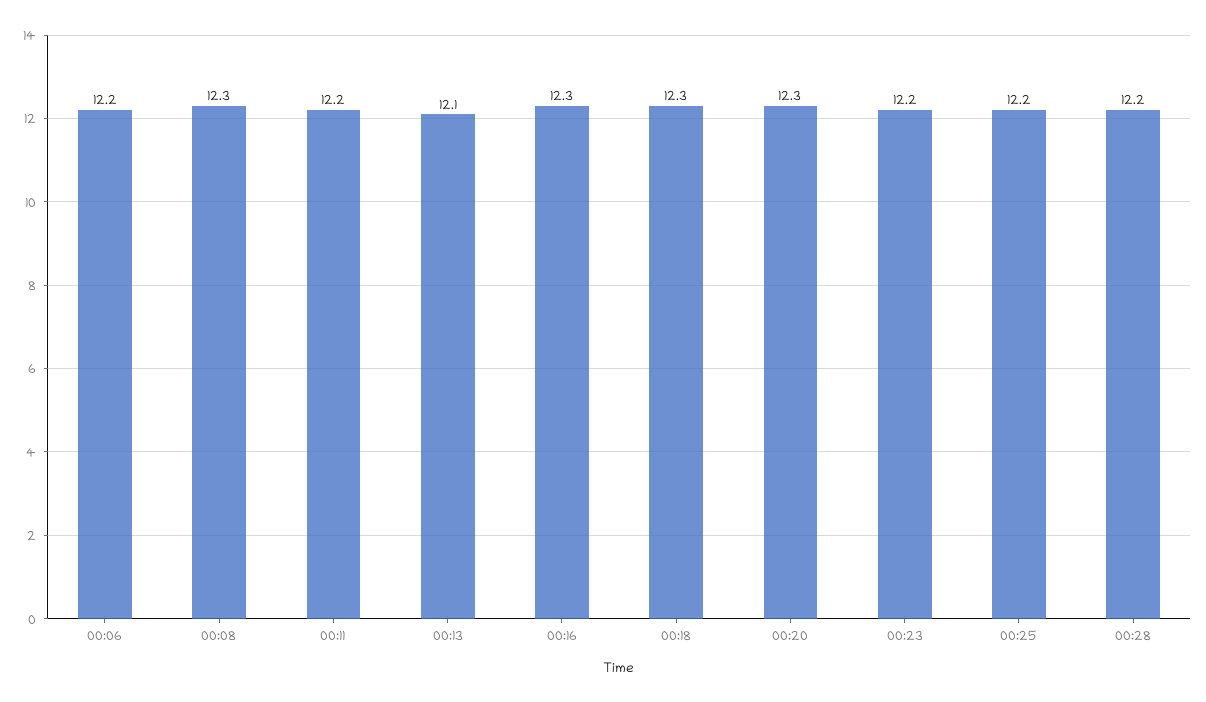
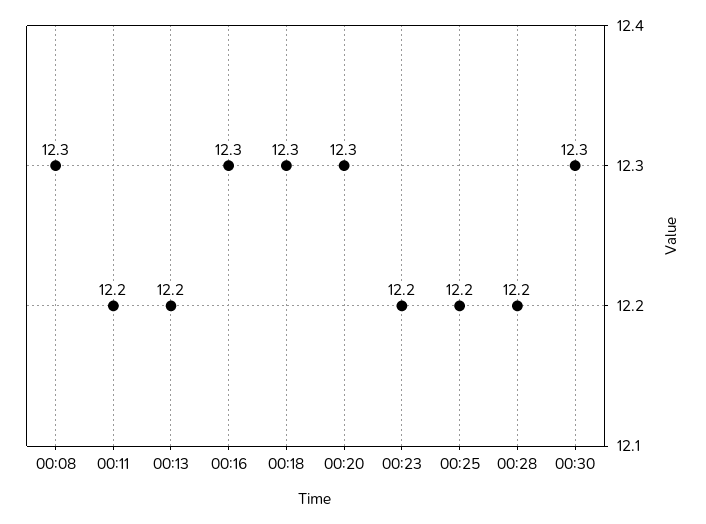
00:06: 12.2 -> none
00:13: 12.1 -> 12.2
00:30: none -> 12.3

